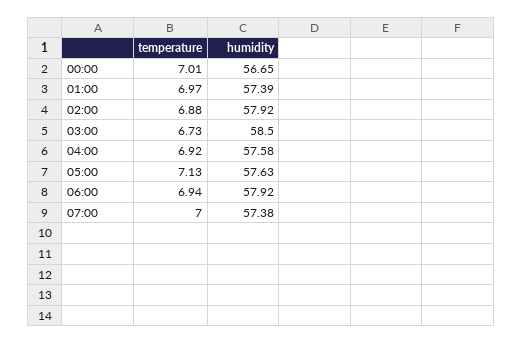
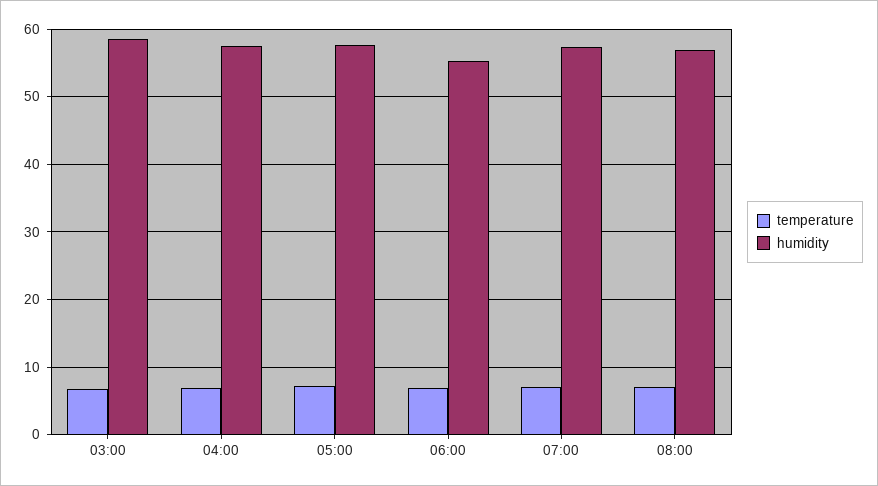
temperature, 00:00: 7.01 -> none
humidity, 00:00: 56.65 -> none
temperature, 01:00: 6.97 -> none
humidity, 01:00: 57.39 -> none
temperature, 02:00: 6.88 -> none
humidity, 02:00: 57.92 -> none
humidity, 06:00: 57.92 -> 55
temperature, 08:00: none -> 7
humidity, 08:00: none -> 57

